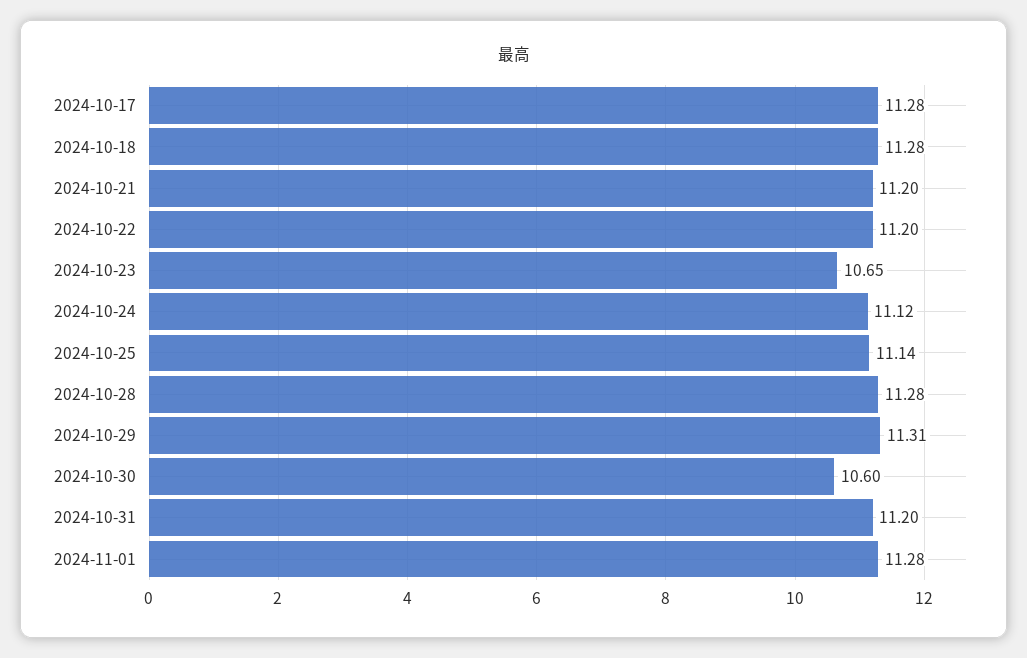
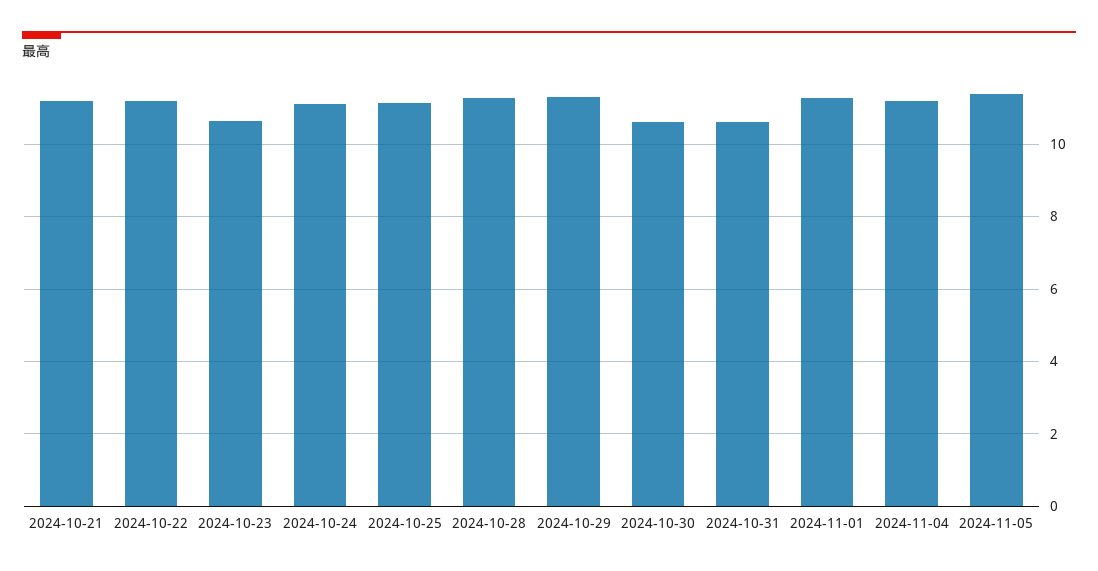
2024-10-17: 11.28 -> none
2024-10-18: 11.28 -> none
2024-10-31: 11.2 -> 10.6
2024-11-04: none -> 11.2
2024-11-05: none -> 11.4

